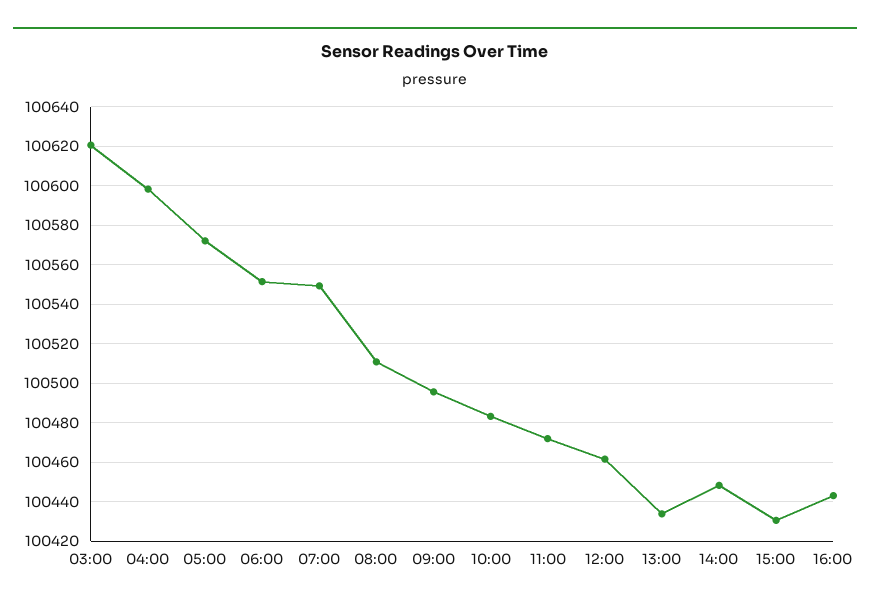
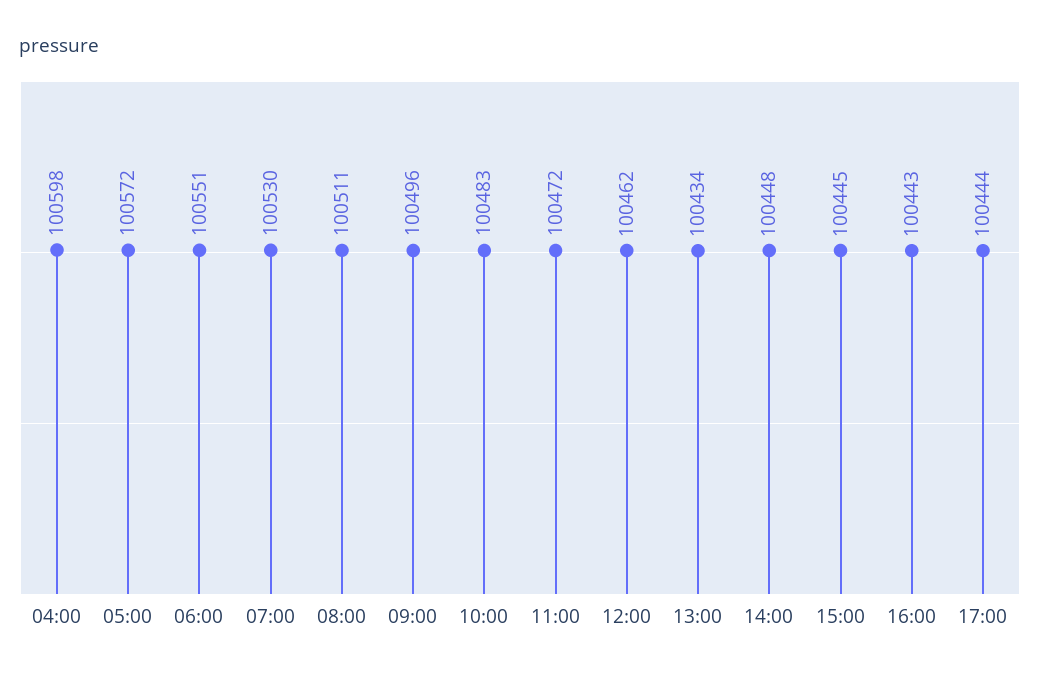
03:00: 100620 -> none
07:00: 100550 -> 100530
15:00: 100430 -> 100445
17:00: none -> 100444

